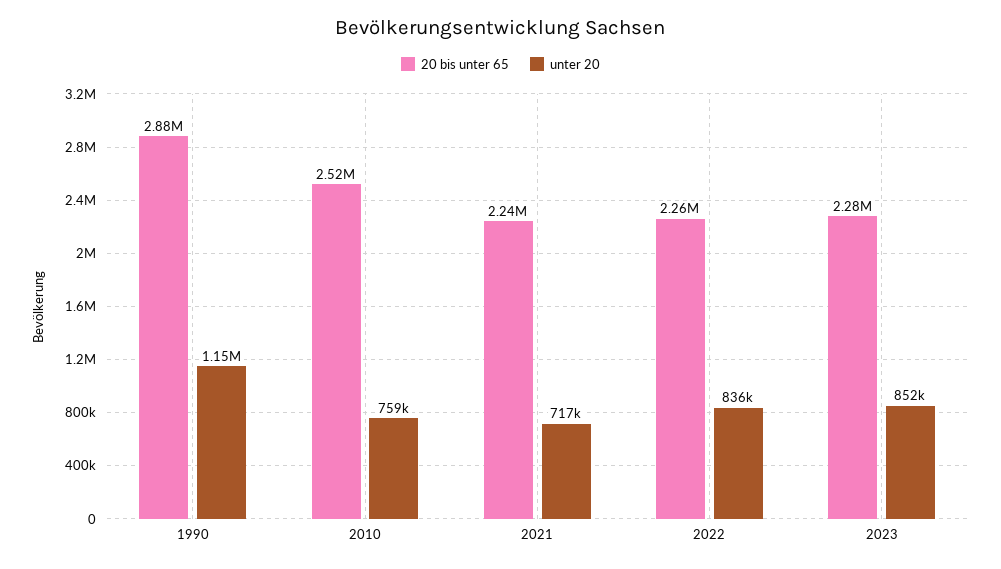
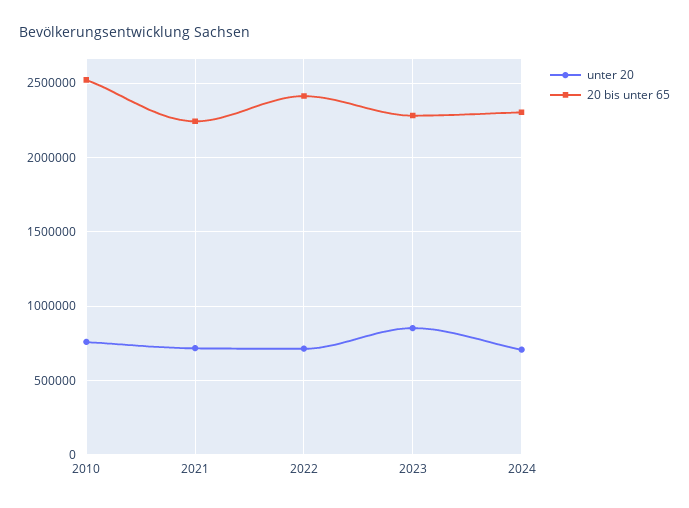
20 bis unter 65, 1990: 2880000 -> none
unter 20, 1990: 1150000 -> none
20 bis unter 65, 2022: 2260000 -> 2400000
unter 20, 2022: 836000 -> 700000
unter 20, 2024: none -> 700000
20 bis unter 65, 2024: none -> 2300000

